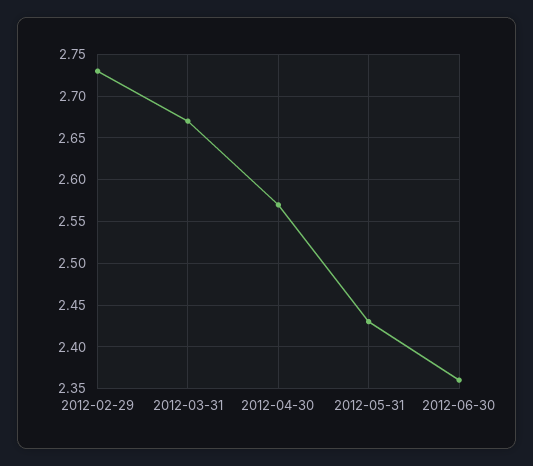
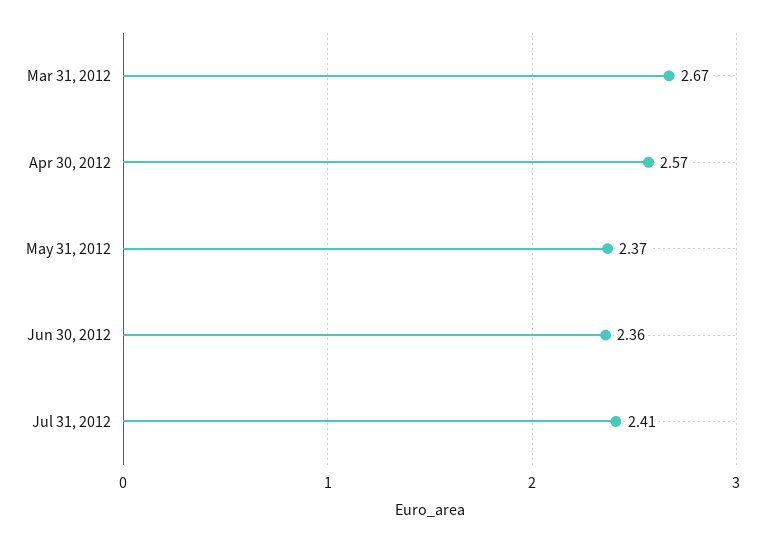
2012-02-29: 2.73 -> none
2012-05-31: 2.43 -> 2.37
Jul 31, 2012: none -> 2.41

